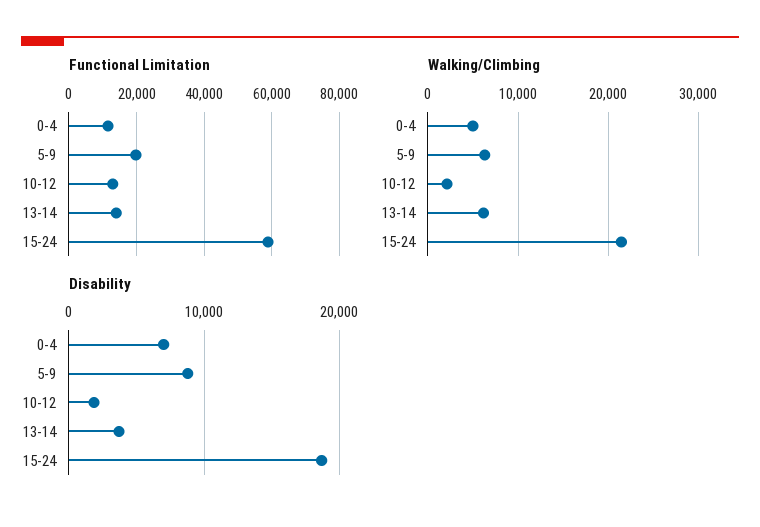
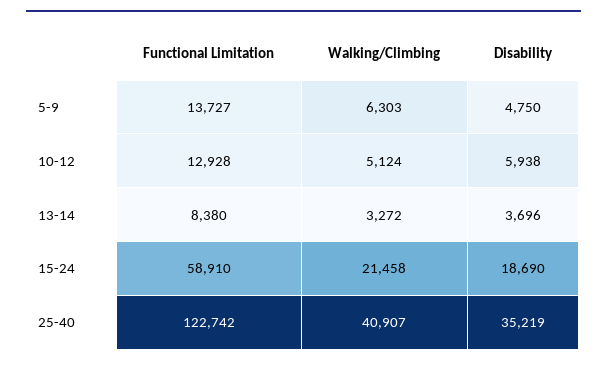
Functional Limitation, 0-4: 12000 -> none
Functional Limitation, 5-9: 20000 -> 13727
Functional Limitation, 13-14: 14000 -> 8380
Walking/Climbing, 0-4: 5000 -> none
Walking/Climbing, 10-12: 2000 -> 5124
Walking/Climbing, 13-14: 6000 -> 3272
Disability, 0-4: 7000 -> none
Disability, 5-9: 9000 -> 4750
Disability, 10-12: 2000 -> 5938
Functional Limitation, 25-40: none -> 122742
Walking/Climbing, 25-40: none -> 40907
Disability, 25-40: none -> 35219

